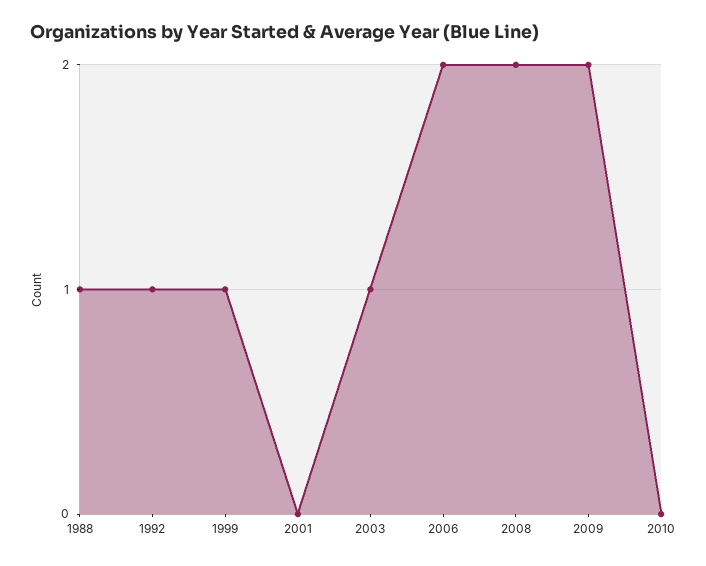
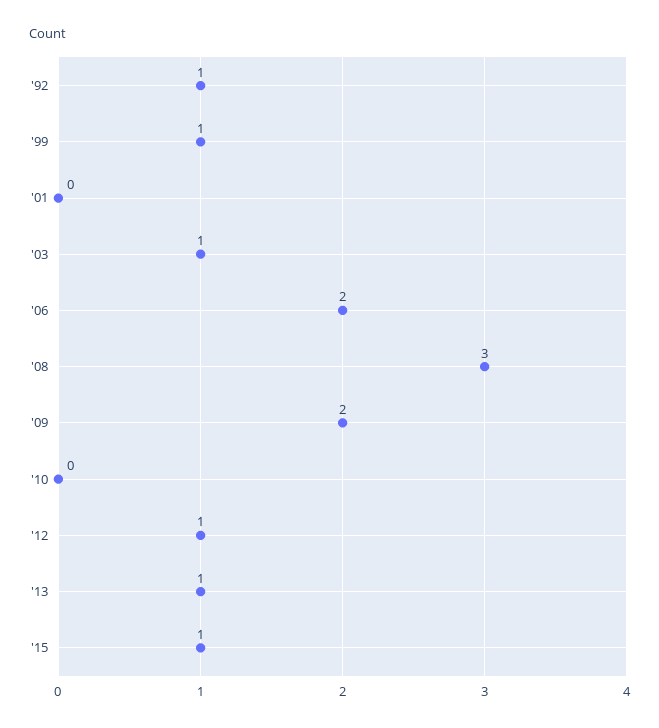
1988: 1 -> none
2008: 2 -> 3
'12: none -> 1
'13: none -> 1
'15: none -> 1

